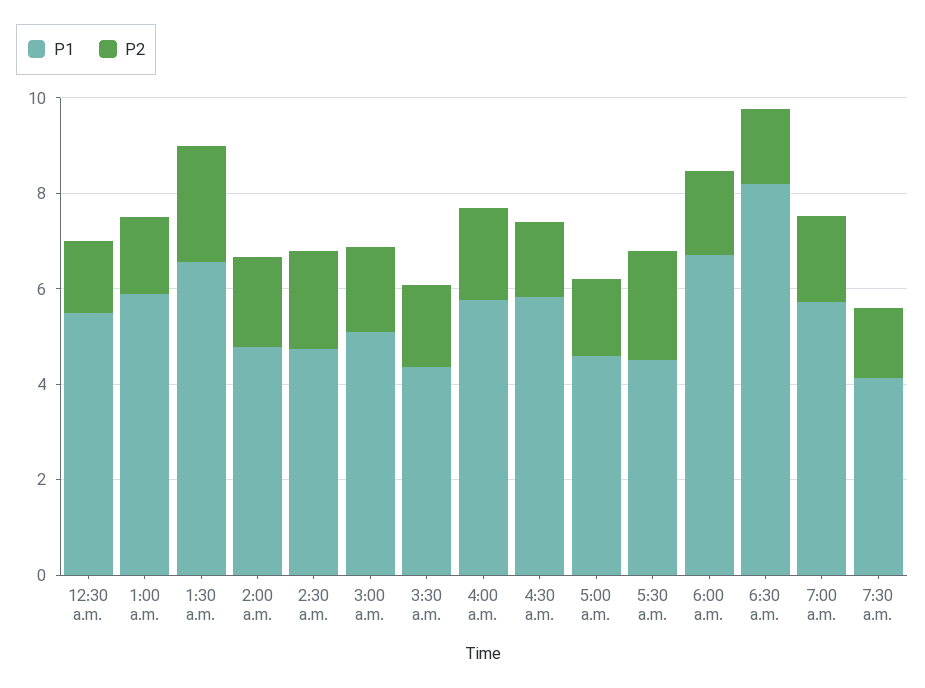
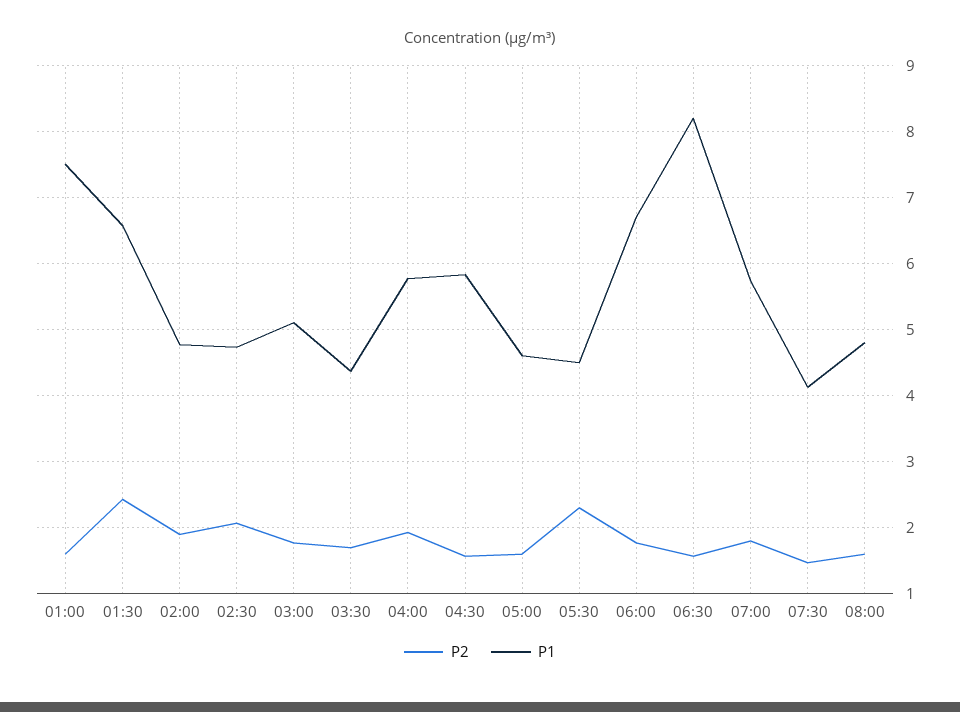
P1, 12:30 a.m.: 5.5 -> none
P2, 12:30 a.m.: 1.5 -> none
P1, 1:00 a.m.: 6 -> 7.5
P2, 08:00: none -> 1.6
P1, 08:00: none -> 4.8

